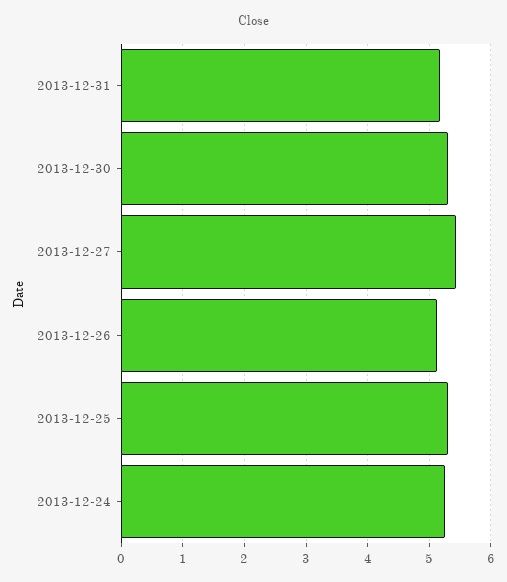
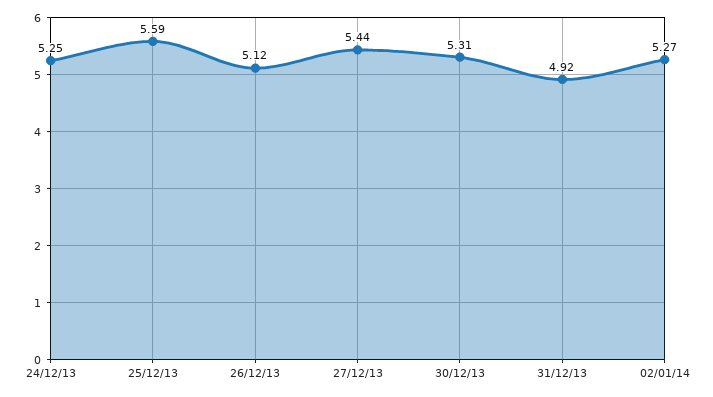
2013-12-31: 5.2 -> 4.92
2013-12-25: 5.3 -> 5.59
02/01/14: none -> 5.27

